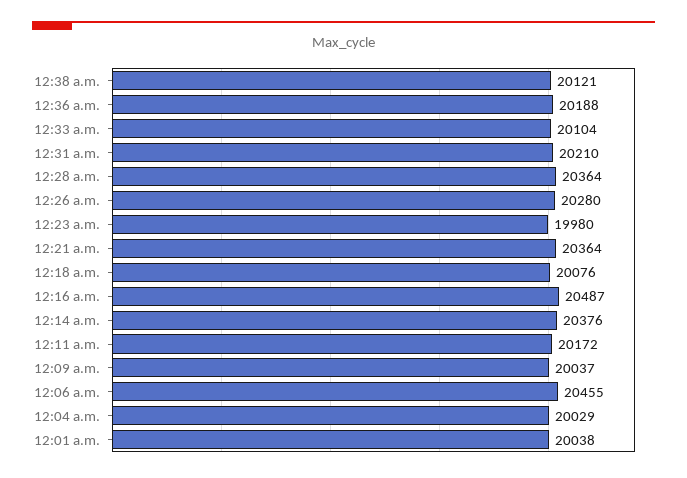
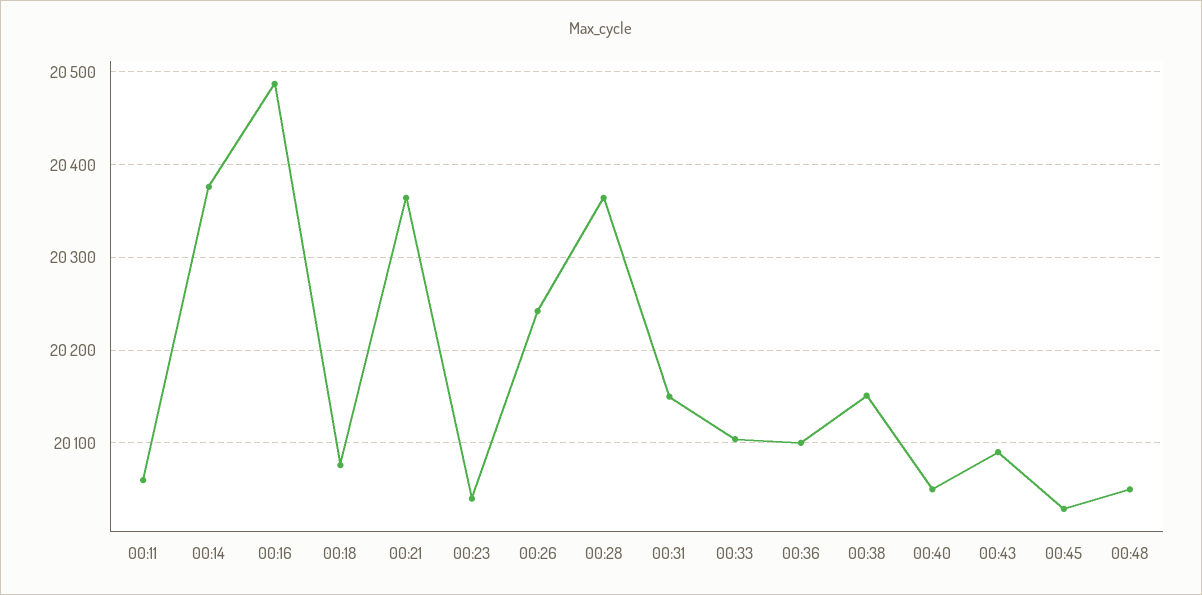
12:38 a.m.: 20121 -> 20150
12:36 a.m.: 20188 -> 20100
12:31 a.m.: 20210 -> 20150
12:26 a.m.: 20280 -> 20240
12:23 a.m.: 19980 -> 20040
12:11 a.m.: 20172 -> 20060
12:09 a.m.: 20037 -> none
12:06 a.m.: 20455 -> none
12:04 a.m.: 20029 -> none
12:01 a.m.: 20038 -> none
00:40: none -> 20050
00:43: none -> 20090
00:45: none -> 20030
00:48: none -> 20050

